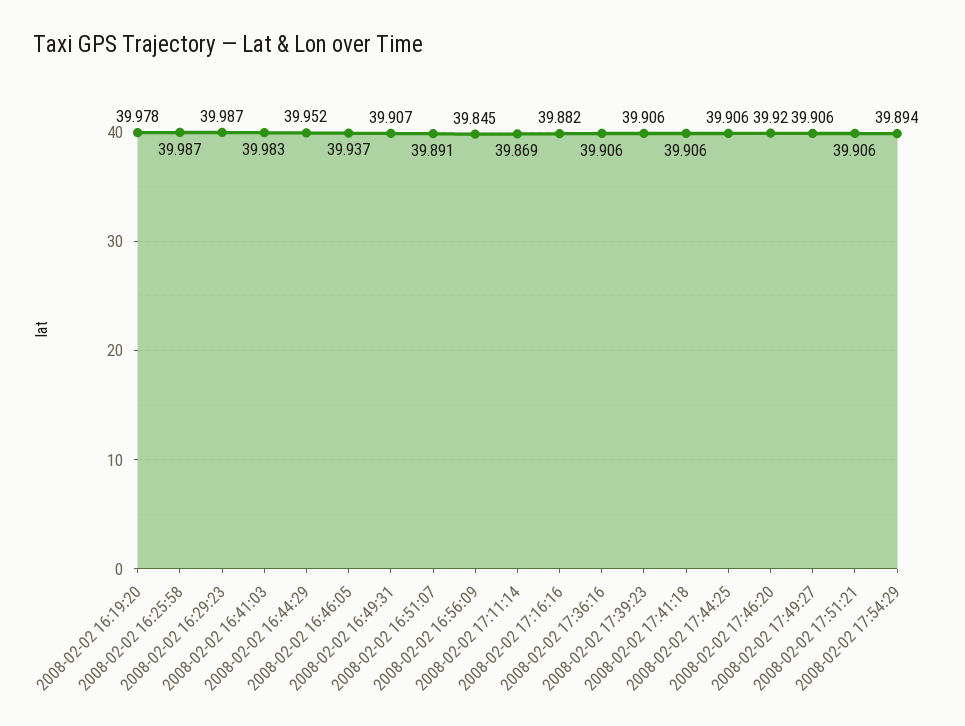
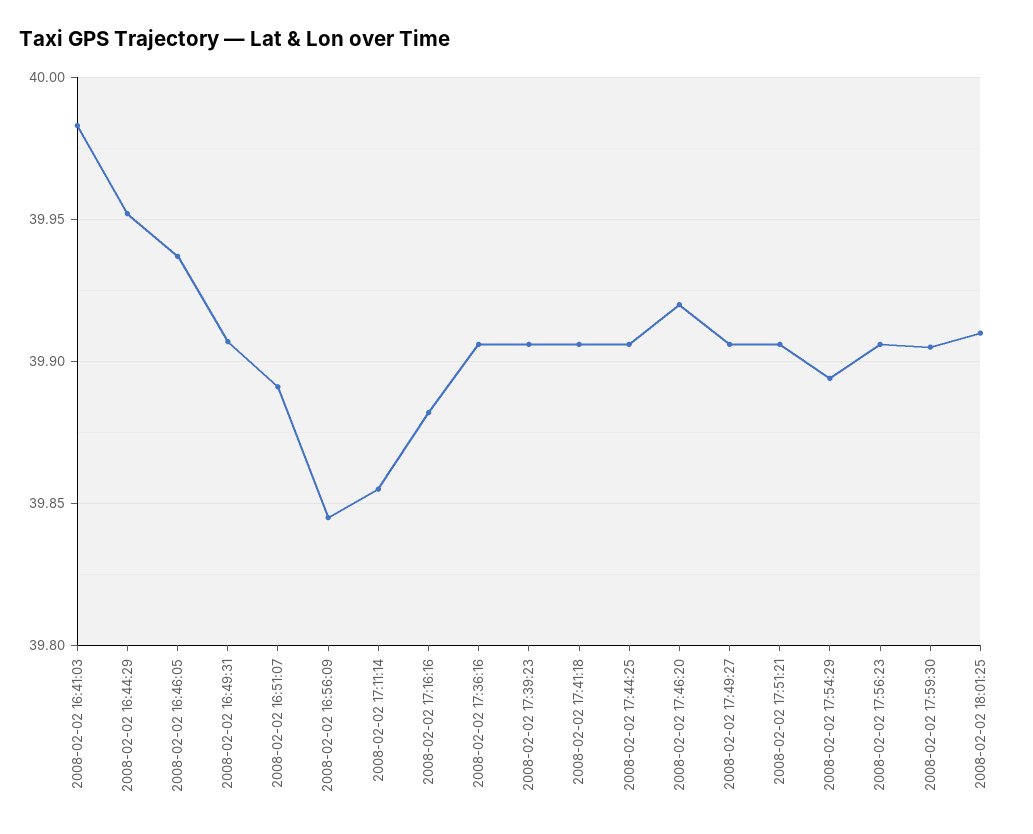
2008-02-02 16:19:20: 39.978 -> none
2008-02-02 16:25:58: 39.987 -> none
2008-02-02 16:29:23: 39.987 -> none
2008-02-02 17:11:14: 39.869 -> 39.855
2008-02-02 17:56:23: none -> 39.905
2008-02-02 17:59:30: none -> 39.905
2008-02-02 18:01:25: none -> 39.91

